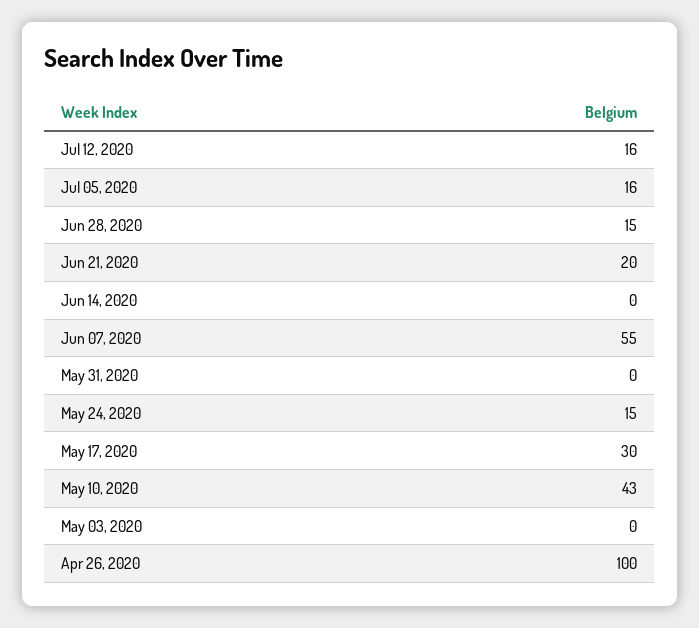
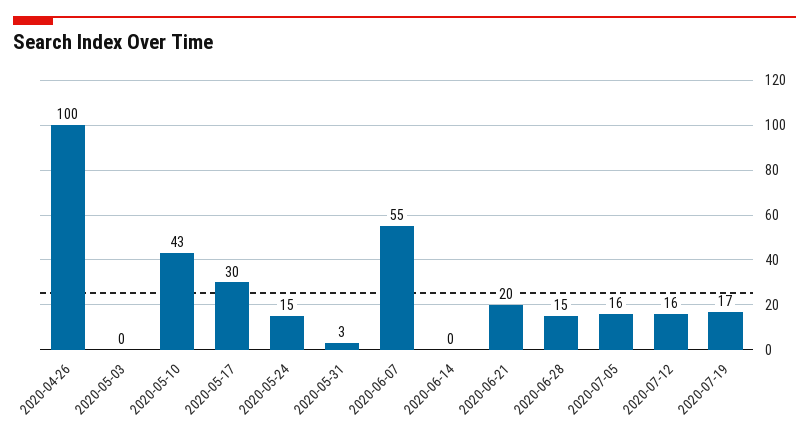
May 31, 2020: 0 -> 3
2020-07-19: none -> 17

